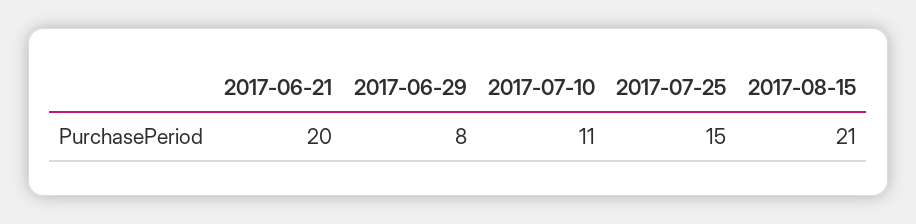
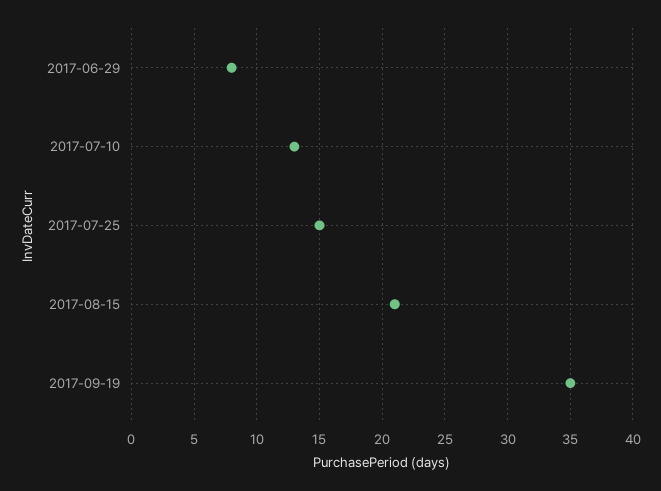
2017-06-21: 20 -> none
2017-07-10: 11 -> 13
2017-09-19: none -> 35

